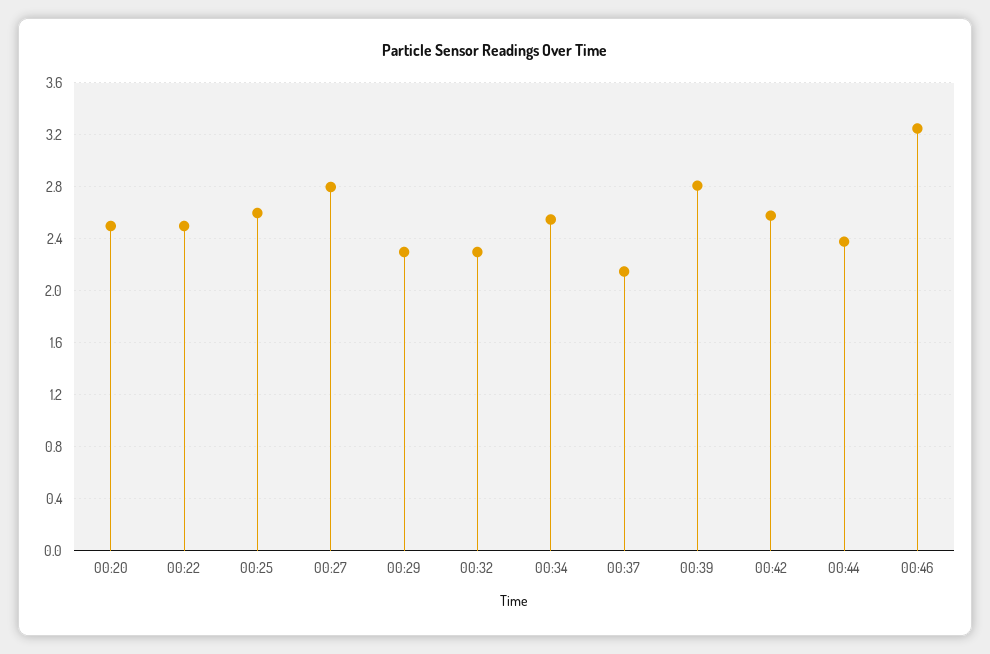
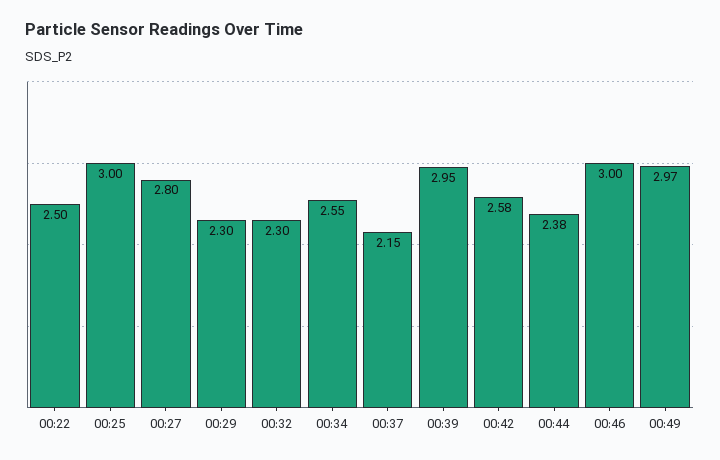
00:20: 2.5 -> none
00:25: 2.6 -> 3
00:39: 2.8 -> 2.95
00:46: 3.25 -> 3
00:49: none -> 2.97

